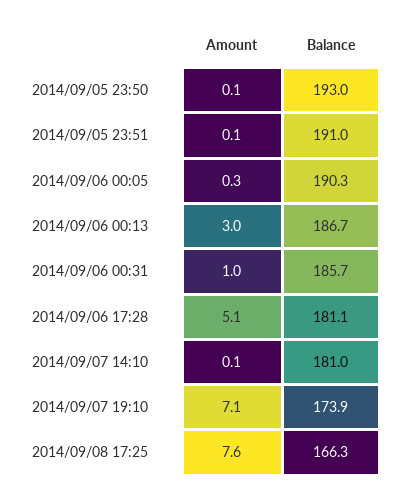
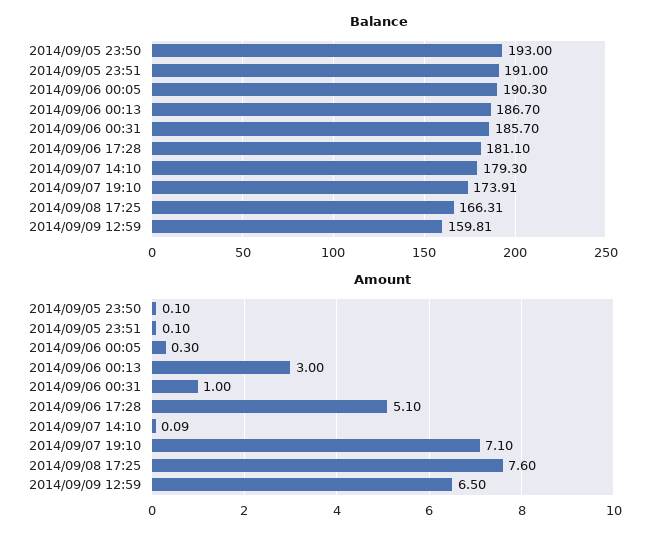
Balance, 2014/09/07 14:10: 181 -> 179.3
Balance, 2014/09/09 12:59: none -> 159.81
Amount, 2014/09/09 12:59: none -> 6.5

